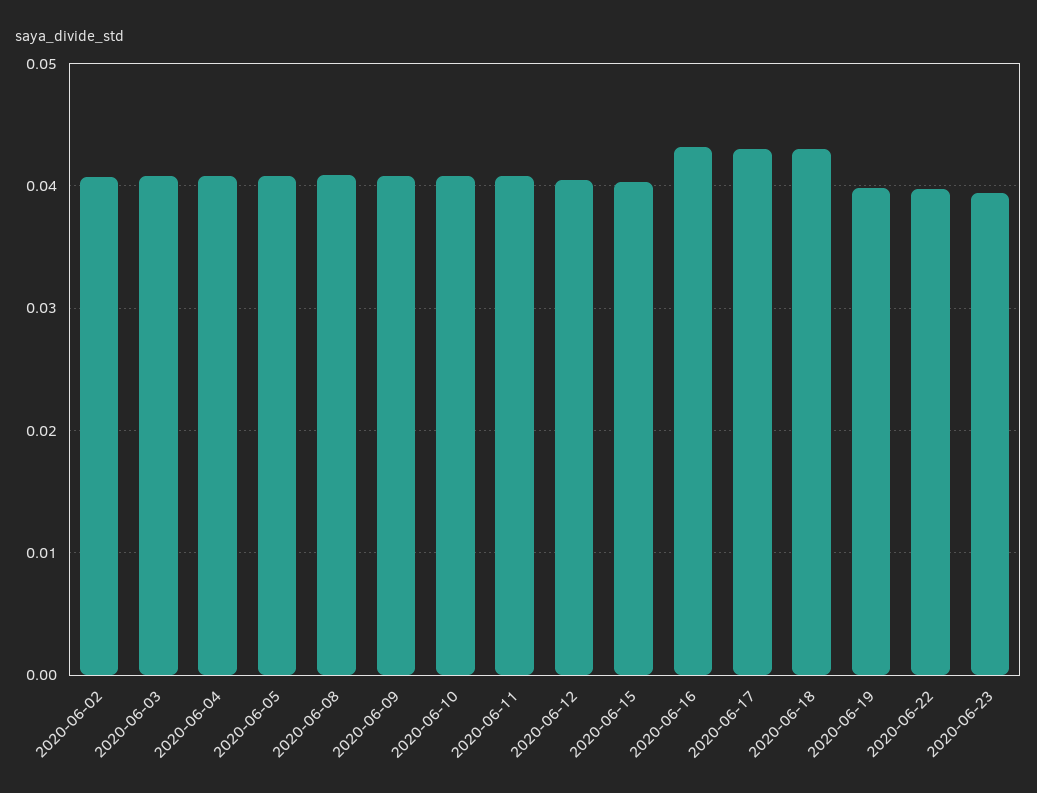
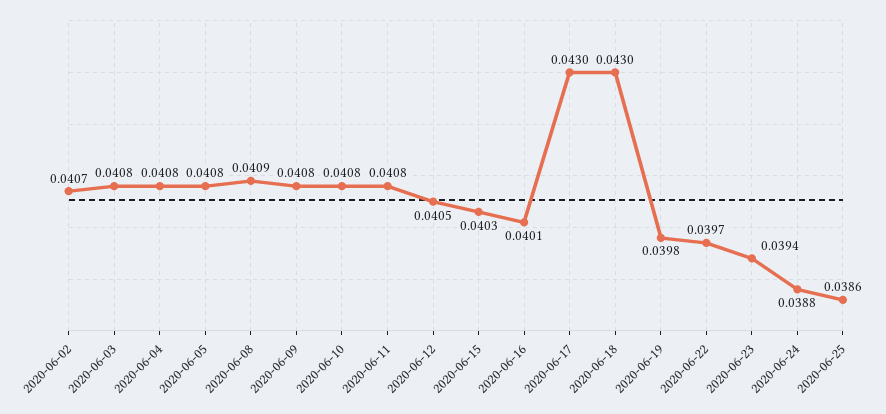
2020-06-16: 0.043 -> 0.0401
2020-06-24: none -> 0.0388
2020-06-25: none -> 0.0386

